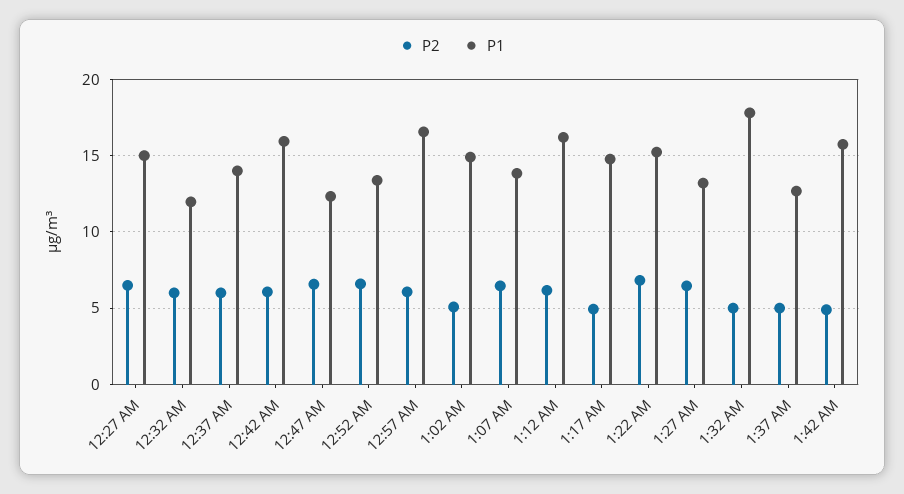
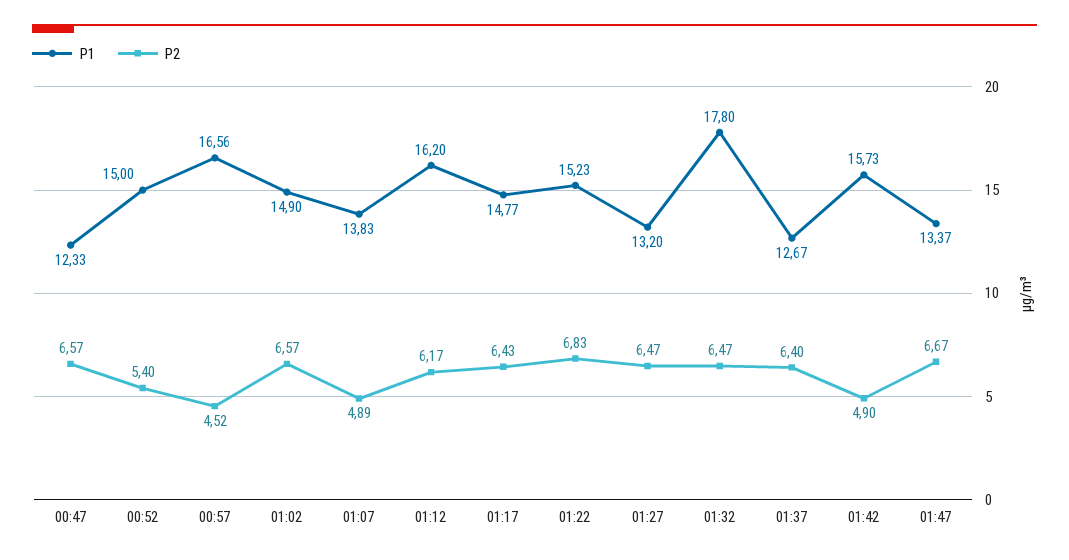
P2, 12:27 AM: 6.5 -> none
P1, 12:27 AM: 15 -> none
P2, 12:32 AM: 6 -> none
P1, 12:32 AM: 12 -> none
P2, 12:37 AM: 6 -> none
P1, 12:37 AM: 14 -> none
P2, 12:42 AM: 6 -> none
P1, 12:42 AM: 16 -> none
P2, 12:52 AM: 6.5 -> 5.4
P1, 12:52 AM: 13.5 -> 15
P2, 12:57 AM: 6 -> 4.52
P2, 1:02 AM: 5 -> 6.57
P2, 1:07 AM: 6.5 -> 4.89
P2, 1:17 AM: 5 -> 6.43
P2, 1:32 AM: 5 -> 6.47
P2, 1:37 AM: 5 -> 6.4
P1, 01:47: none -> 13.37
P2, 01:47: none -> 6.67

